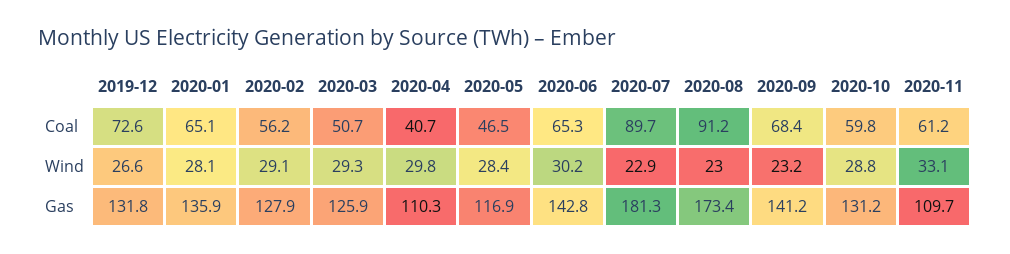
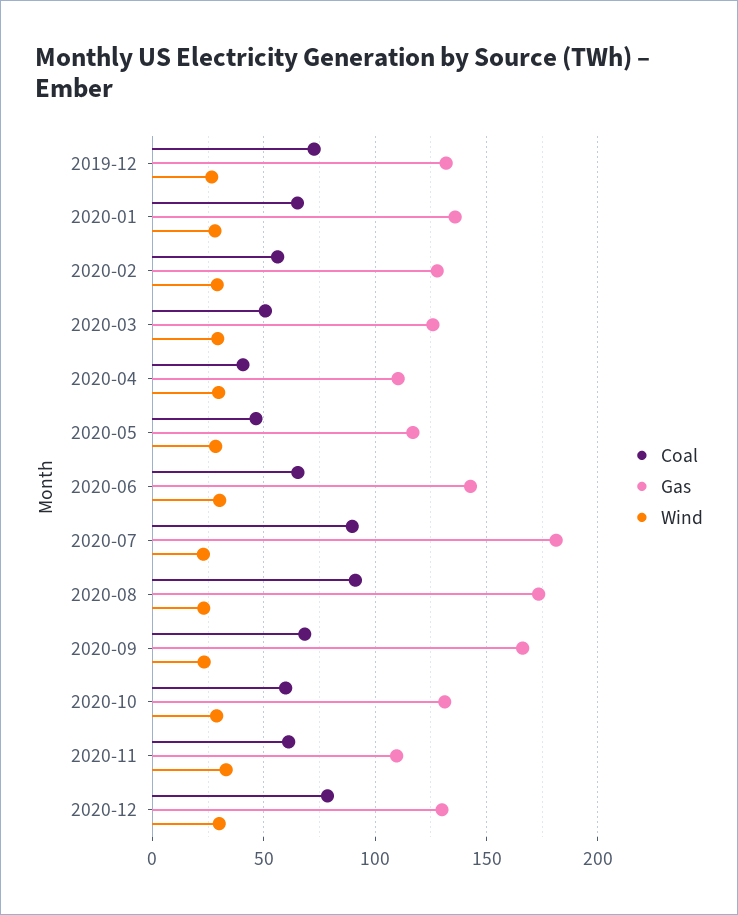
Gas, 2020-09: 141.2 -> 165
Coal, 2020-12: none -> 80
Gas, 2020-12: none -> 130
Wind, 2020-12: none -> 30

